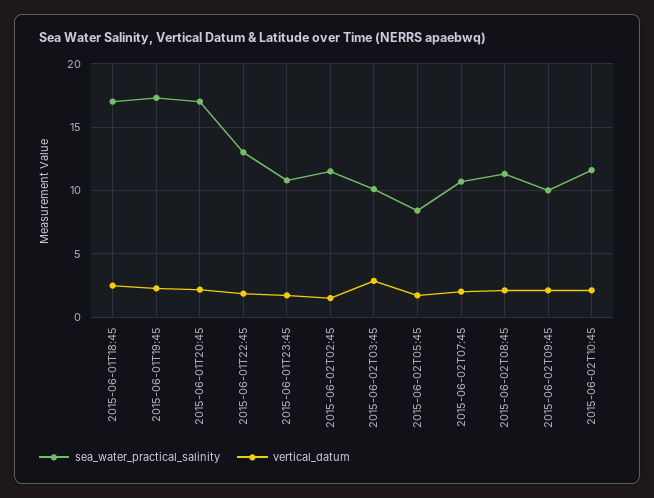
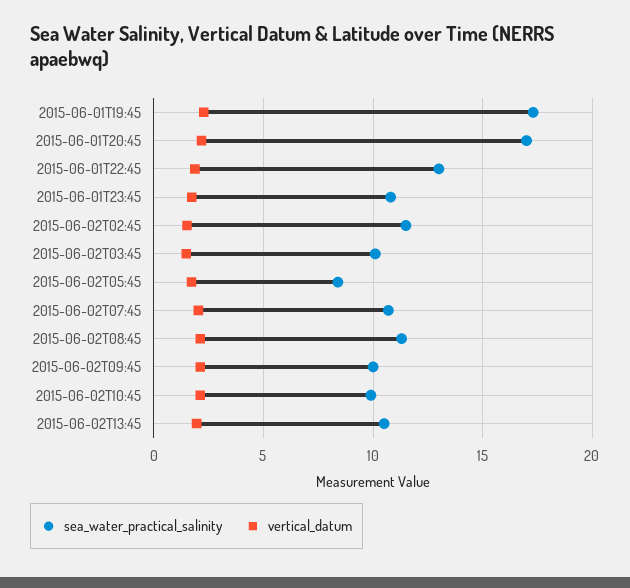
sea_water_practical_salinity, 2015-06-01T18:45: 17 -> none
vertical_datum, 2015-06-01T18:45: 2.5 -> none
vertical_datum, 2015-06-02T03:45: 3 -> 1.5
sea_water_practical_salinity, 2015-06-02T10:45: 11.5 -> 10
sea_water_practical_salinity, 2015-06-02T13:45: none -> 10.5
vertical_datum, 2015-06-02T13:45: none -> 2

